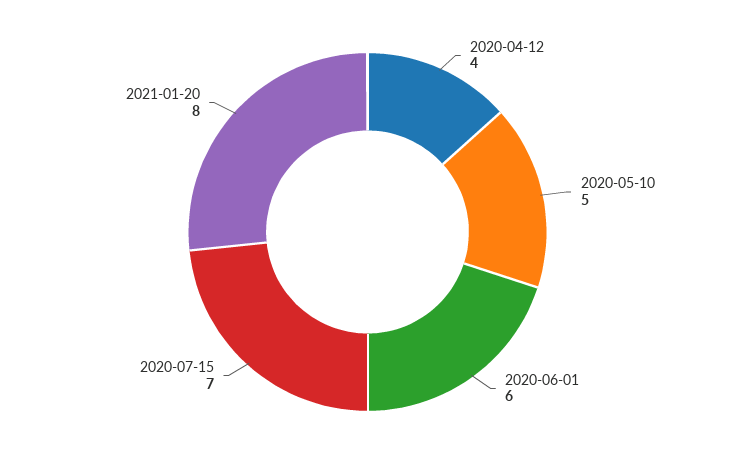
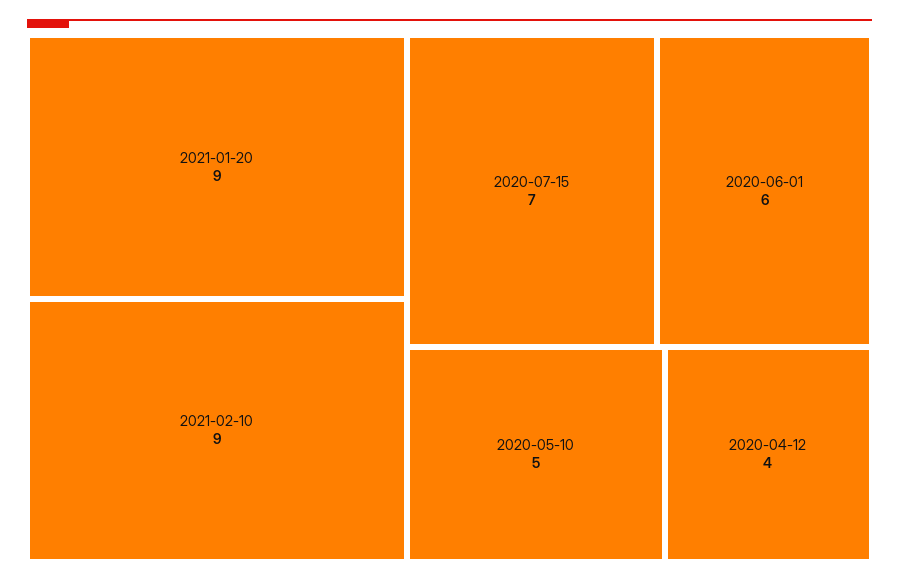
2021-01-20: 8 -> 9
2021-02-10: none -> 9

